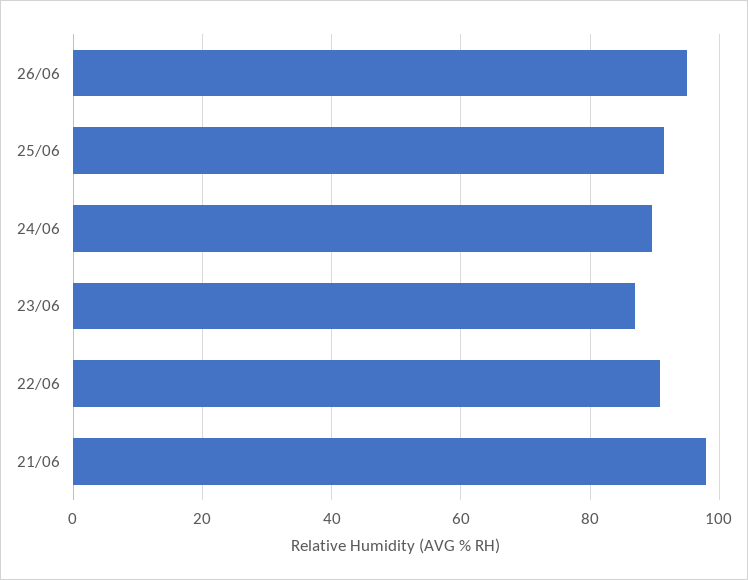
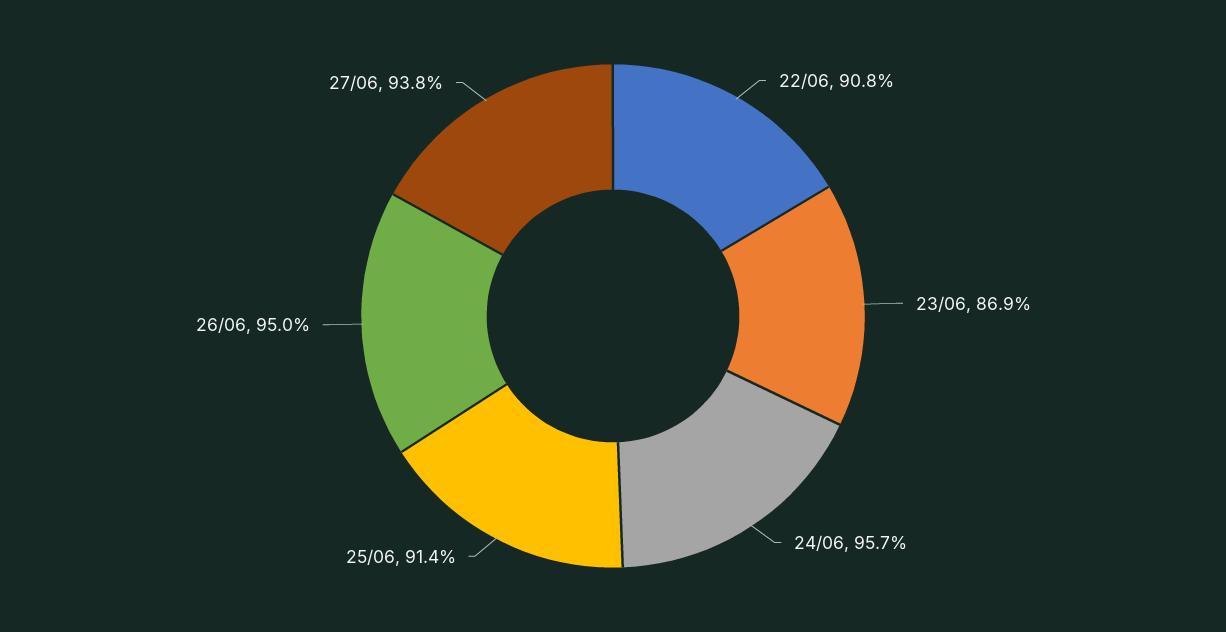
24/06: 90 -> 95.7
21/06: 98 -> none
27/06: none -> 93.8

